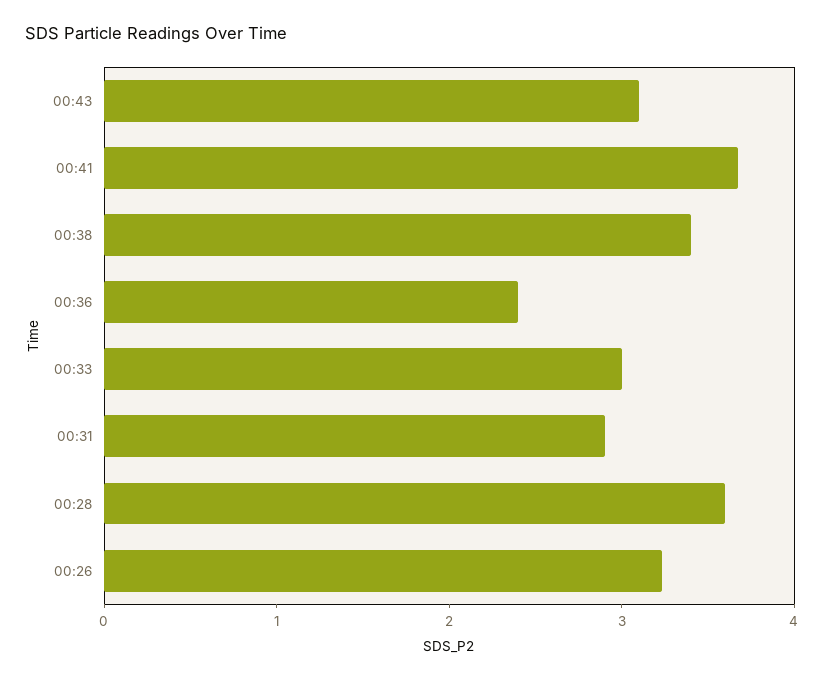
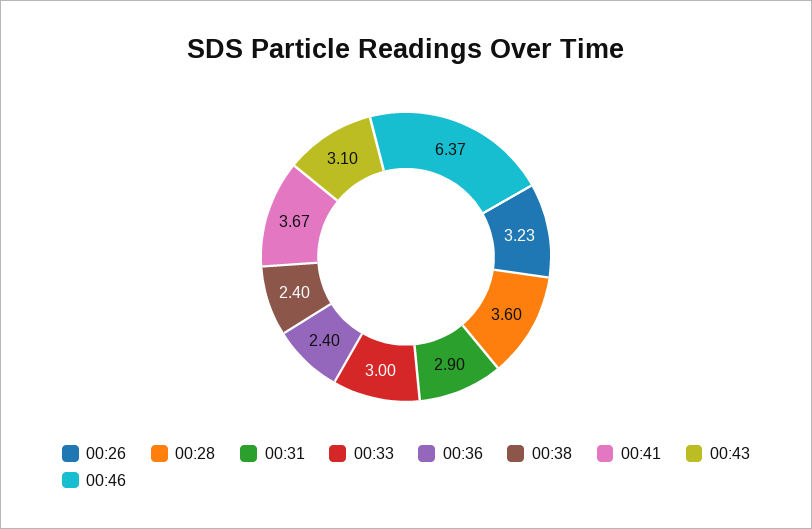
00:38: 3.4 -> 2.4
00:46: none -> 6.37

